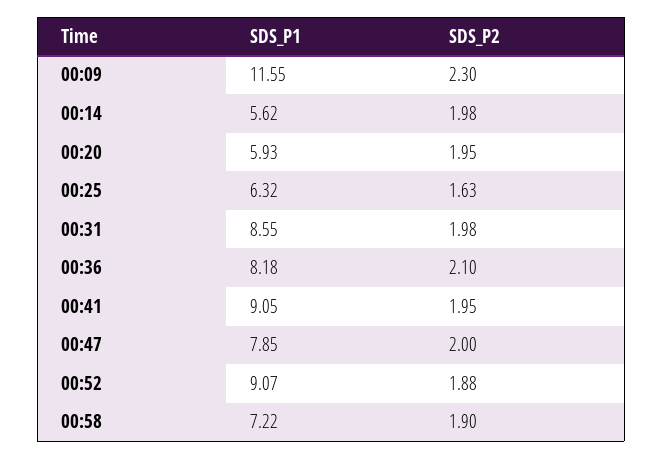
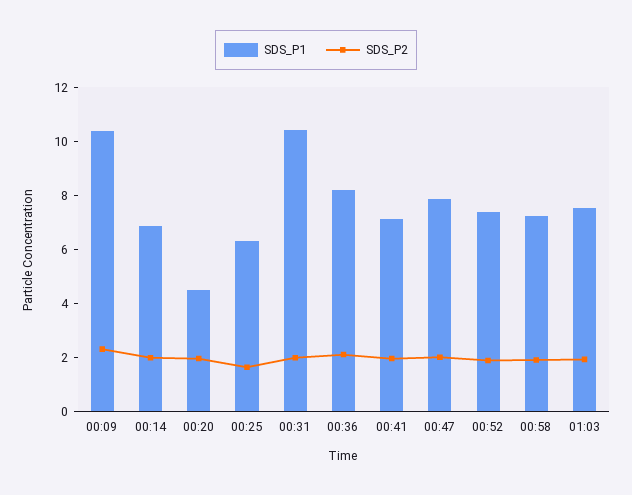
SDS_P1, 00:09: 11.55 -> 10.5
SDS_P1, 00:14: 5.62 -> 7
SDS_P1, 00:20: 5.93 -> 4.5
SDS_P1, 00:31: 8.55 -> 10.5
SDS_P1, 00:41: 9.05 -> 7
SDS_P1, 00:52: 9.07 -> 7.5
SDS_P1, 01:03: none -> 7.5
SDS_P2, 01:03: none -> 2

